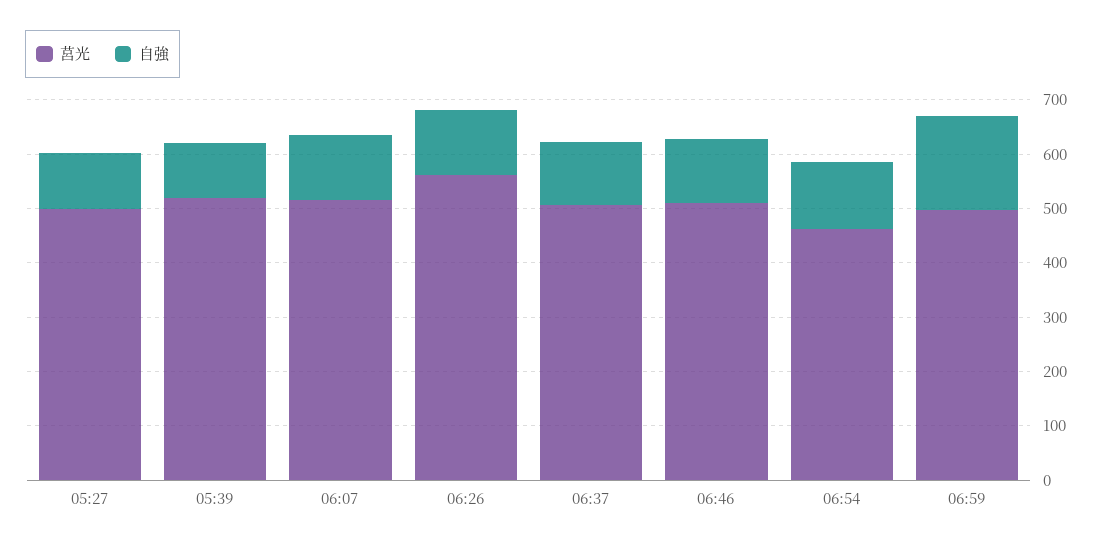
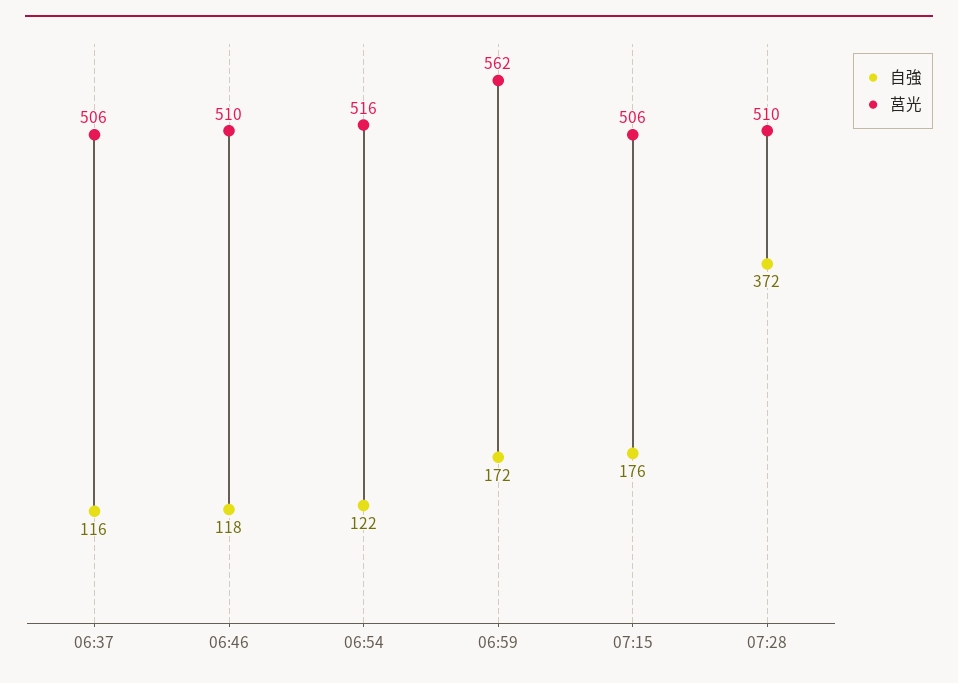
莒光, 05:27: 500 -> none
自強, 05:27: 100 -> none
莒光, 05:39: 520 -> none
自強, 05:39: 100 -> none
莒光, 06:07: 520 -> none
自強, 06:07: 120 -> none
莒光, 06:26: 560 -> none
自強, 06:26: 120 -> none
莒光, 06:54: 460 -> 516
莒光, 06:59: 500 -> 562
自強, 07:15: none -> 176
莒光, 07:15: none -> 506
自強, 07:28: none -> 372
莒光, 07:28: none -> 510

